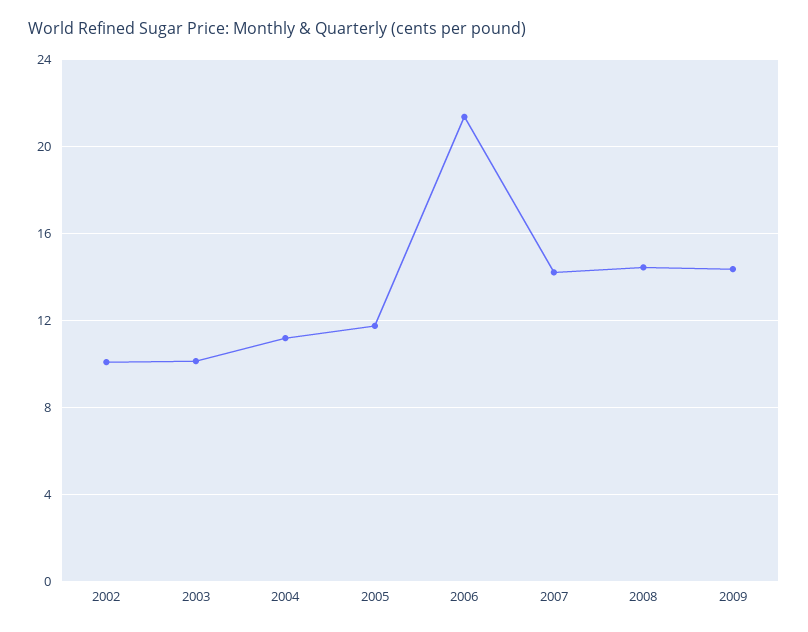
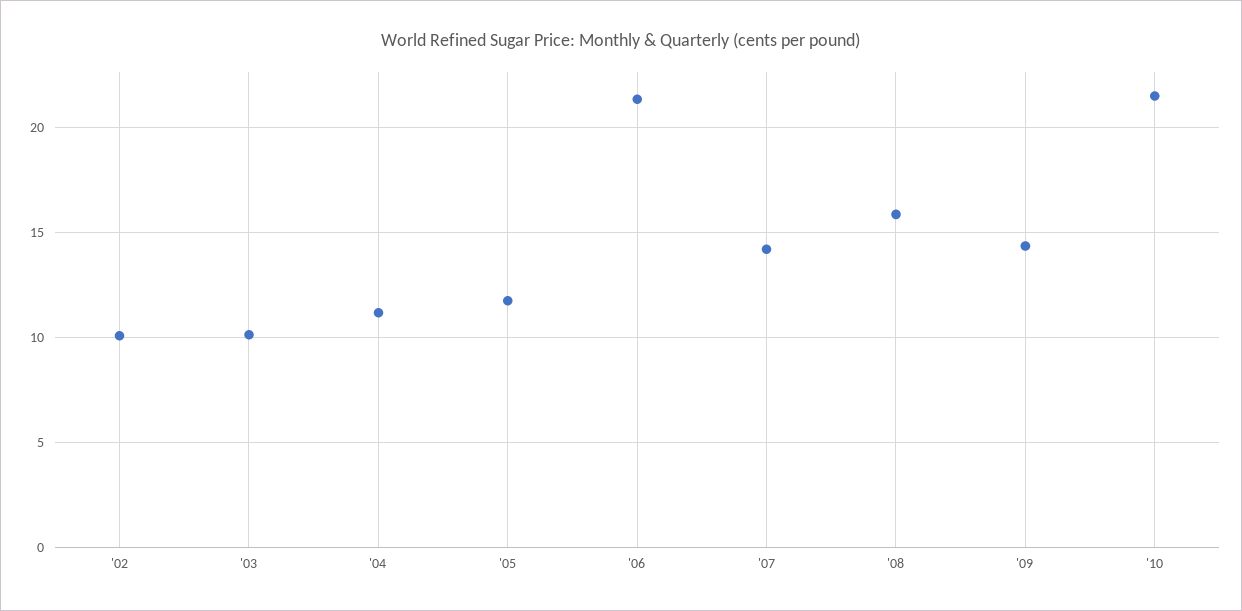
2008: 14.5 -> 16
'10: none -> 21.5

